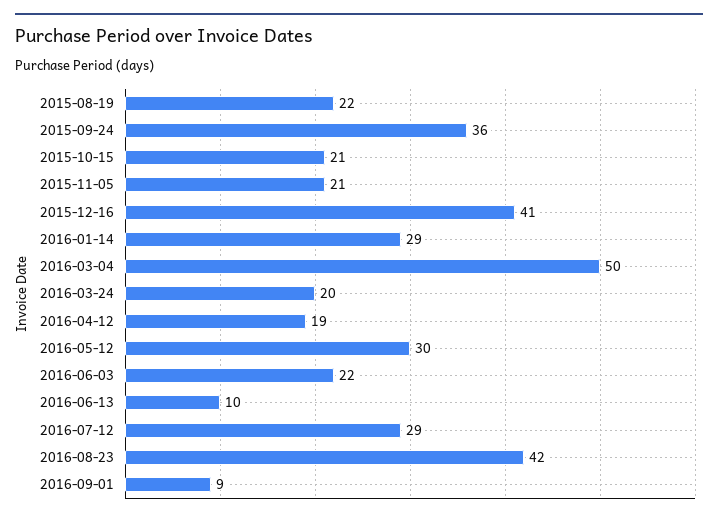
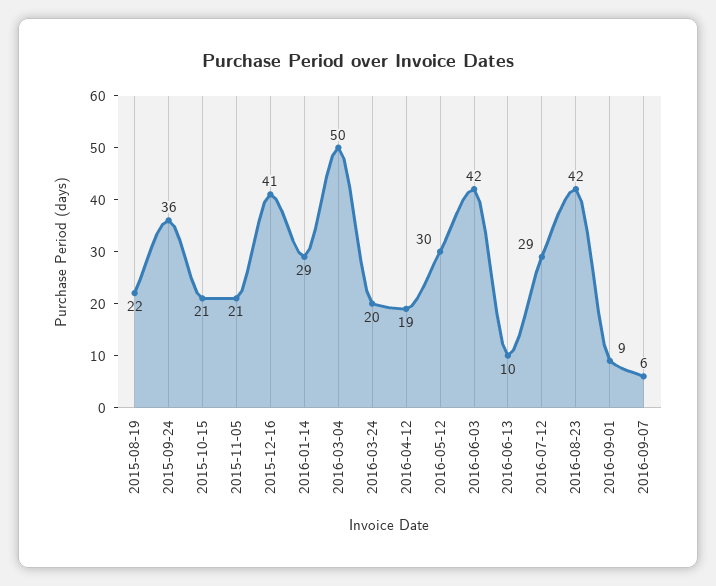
2016-06-03: 22 -> 42
2016-09-07: none -> 6

